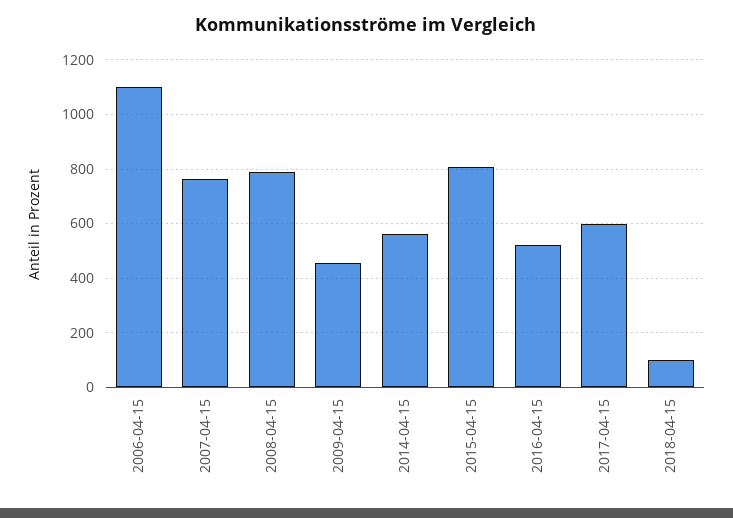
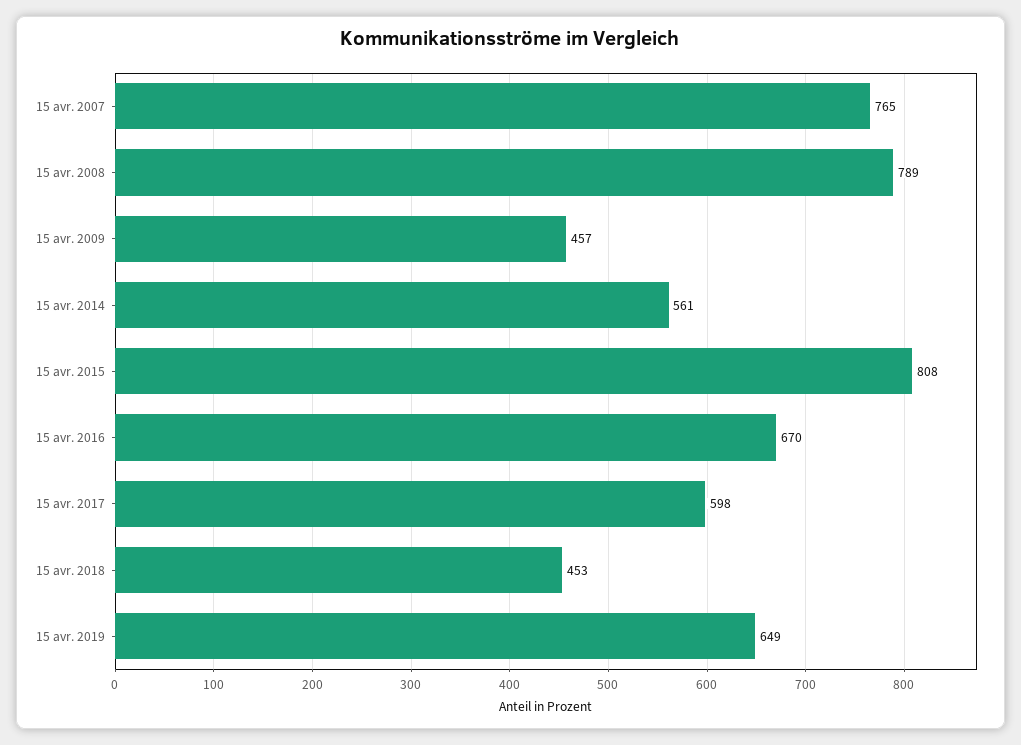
2006-04-15: 1100 -> none
2016-04-15: 525 -> 670
2018-04-15: 100 -> 453
15 avr. 2019: none -> 649

